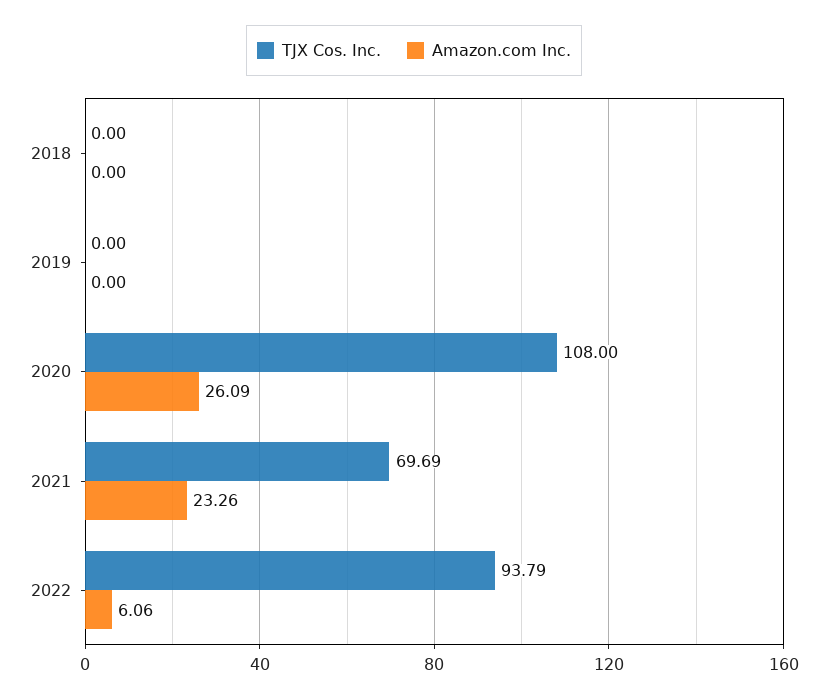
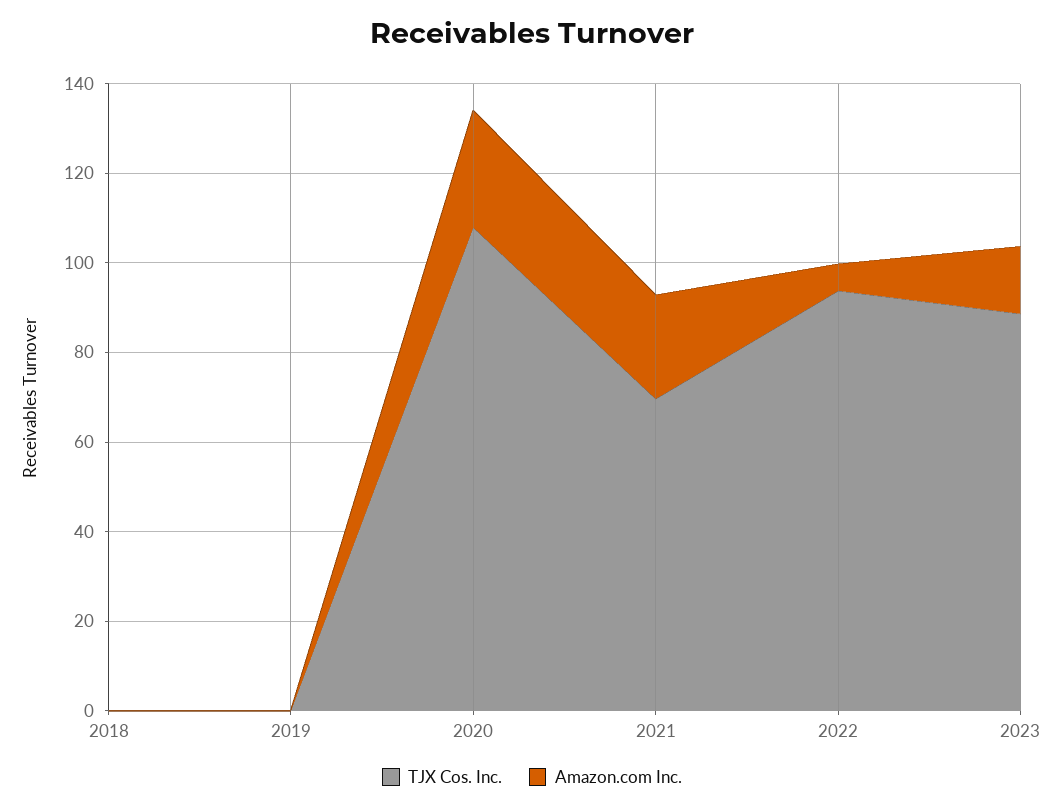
TJX Cos. Inc., 2023: none -> 90
Amazon.com Inc., 2023: none -> 15

